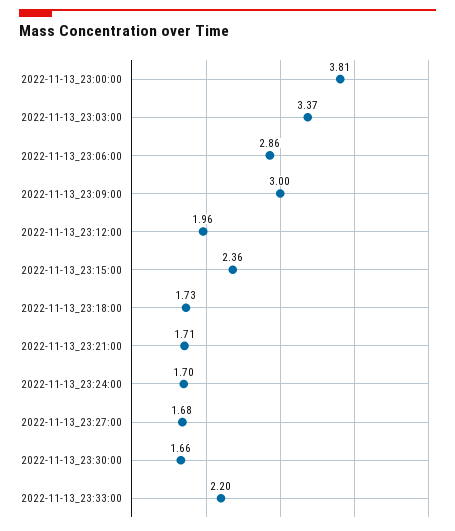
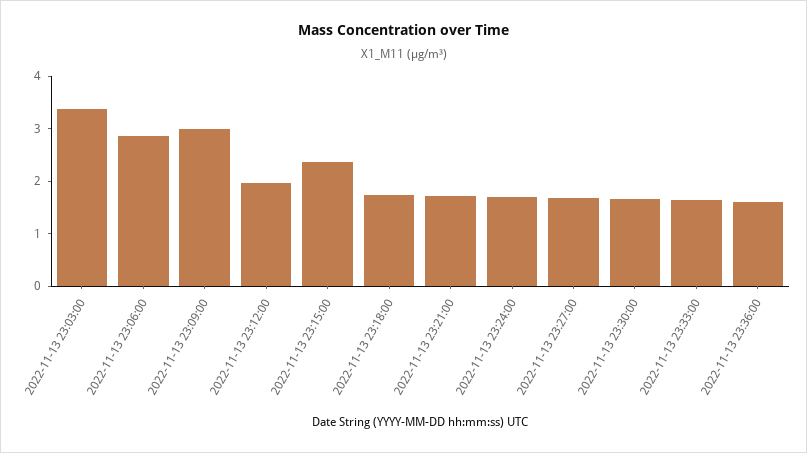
2022-11-13_23:00:00: 3.81 -> none
2022-11-13_23:33:00: 2.2 -> 1.6
2022-11-13 23:36:00: none -> 1.6

